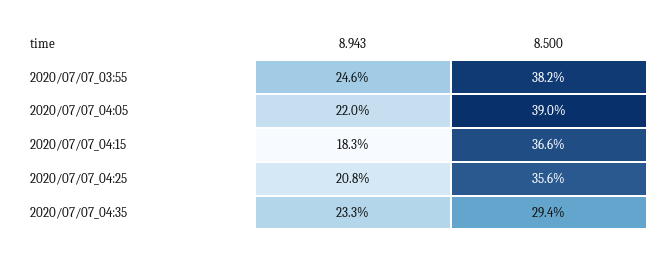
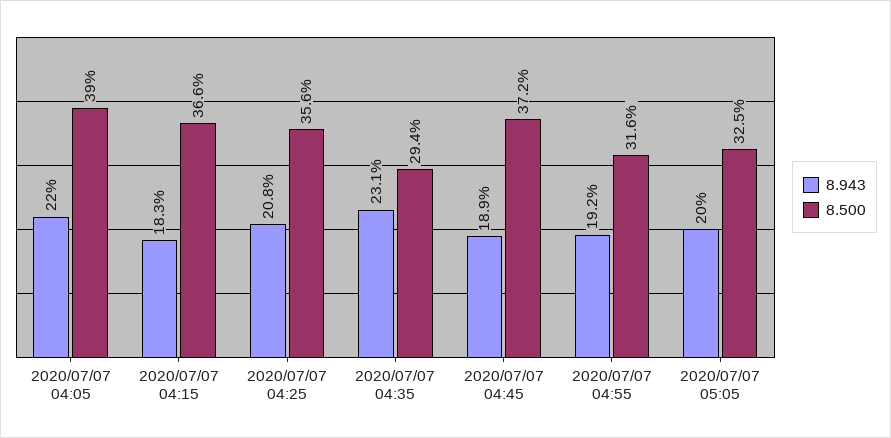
8.943, 2020/07/07_03:55: 24.6 -> none
8.500, 2020/07/07_03:55: 38.2 -> none
8.943, 2020/07/07_04:35: 23.3 -> 23.1
8.943, 2020/07/07 04:45: none -> 18.9
8.500, 2020/07/07 04:45: none -> 37.2
8.943, 2020/07/07 04:55: none -> 19.2
8.500, 2020/07/07 04:55: none -> 31.6
8.943, 2020/07/07 05:05: none -> 20
8.500, 2020/07/07 05:05: none -> 32.5

